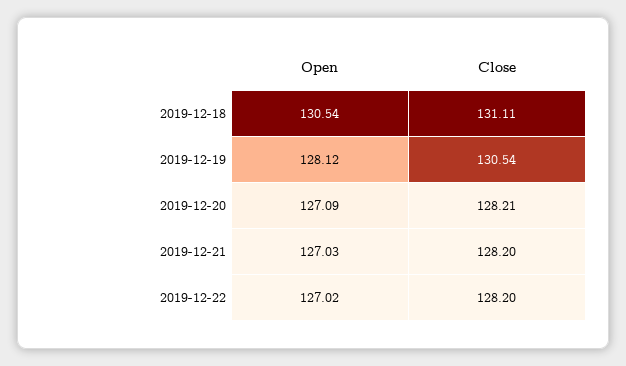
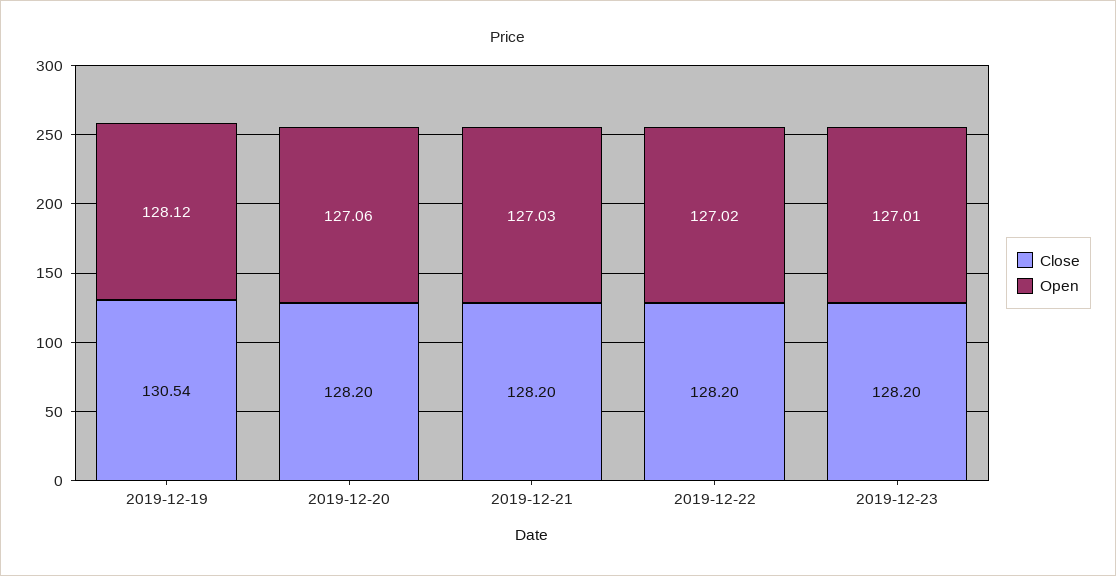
Open, 2019-12-18: 130.54 -> none
Close, 2019-12-18: 131.11 -> none
Open, 2019-12-20: 127.09 -> 127.06
Close, 2019-12-20: 128.21 -> 128.2
Close, 2019-12-23: none -> 128.2
Open, 2019-12-23: none -> 127.01

